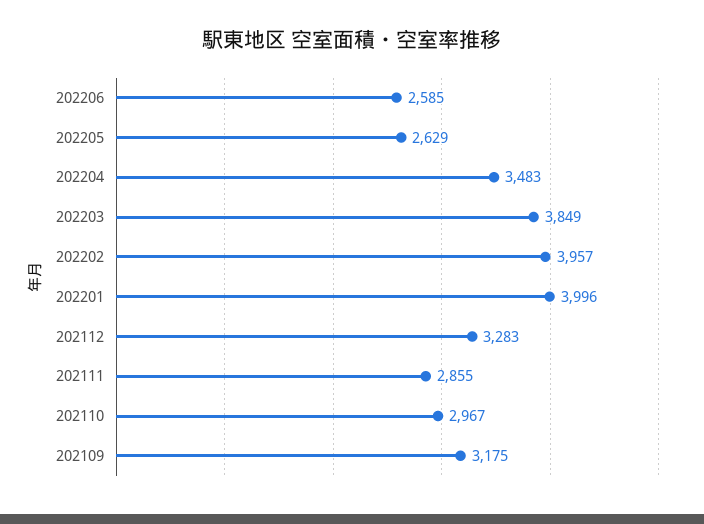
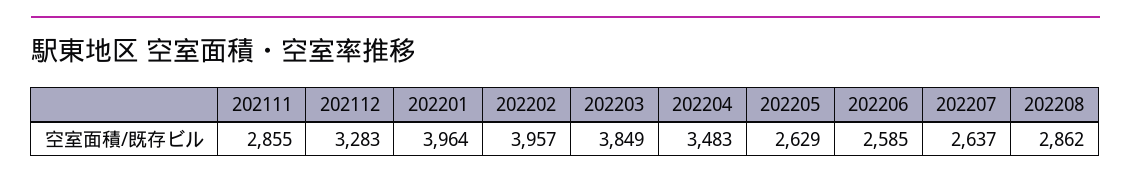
202201: 3996 -> 3964
202110: 2967 -> none
202109: 3175 -> none
202207: none -> 2637
202208: none -> 2862

